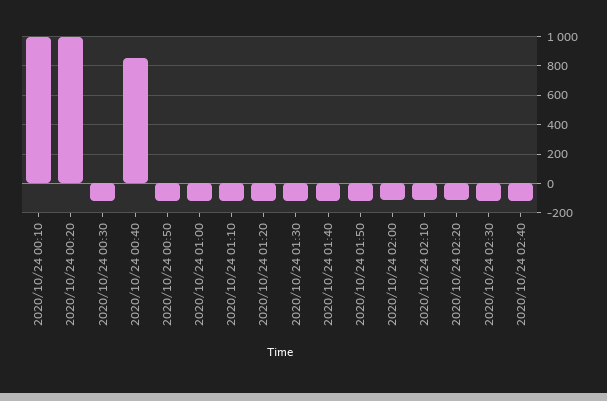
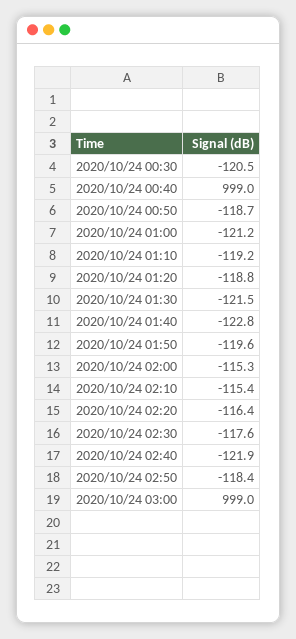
2020/10/24 00:10: 1000 -> none
2020/10/24 00:20: 1000 -> none
2020/10/24 00:40: 850 -> 999
2020/10/24 02:50: none -> -118.4
2020/10/24 03:00: none -> 999

